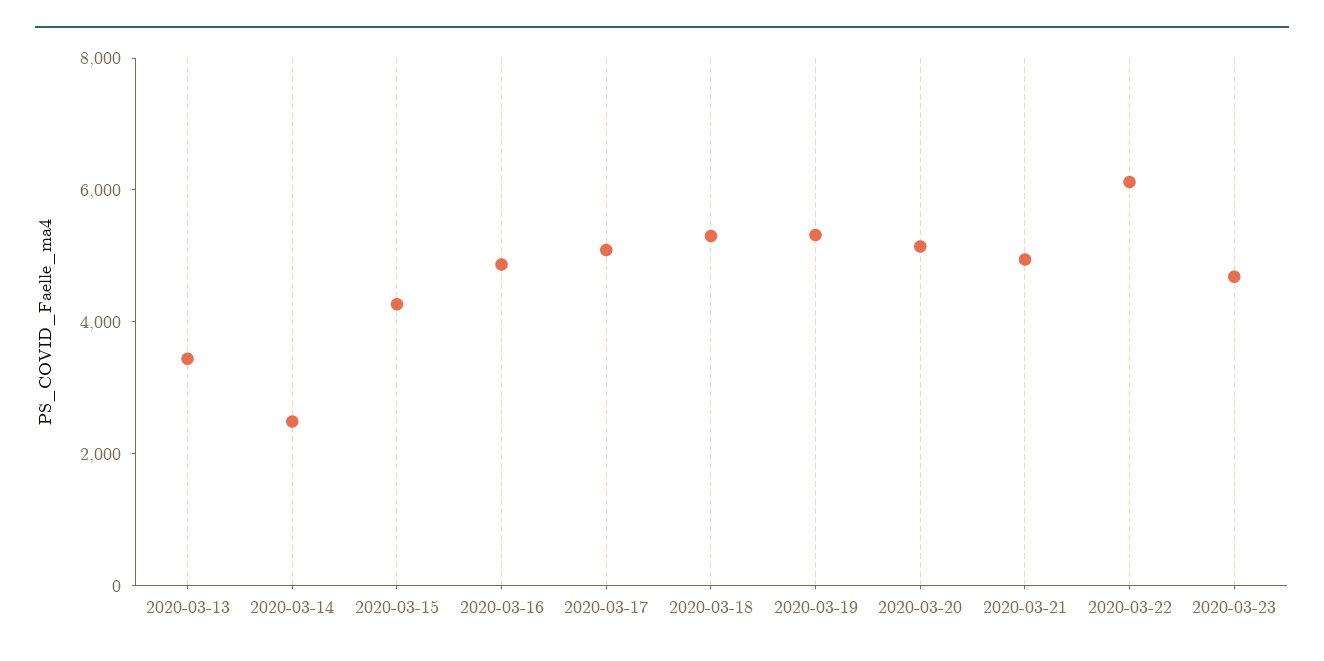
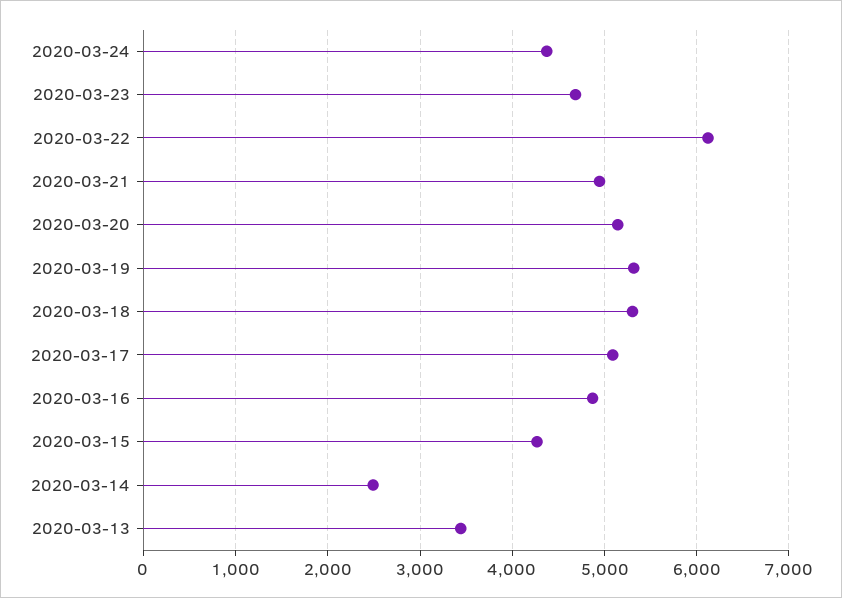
2020-03-24: none -> 4400

